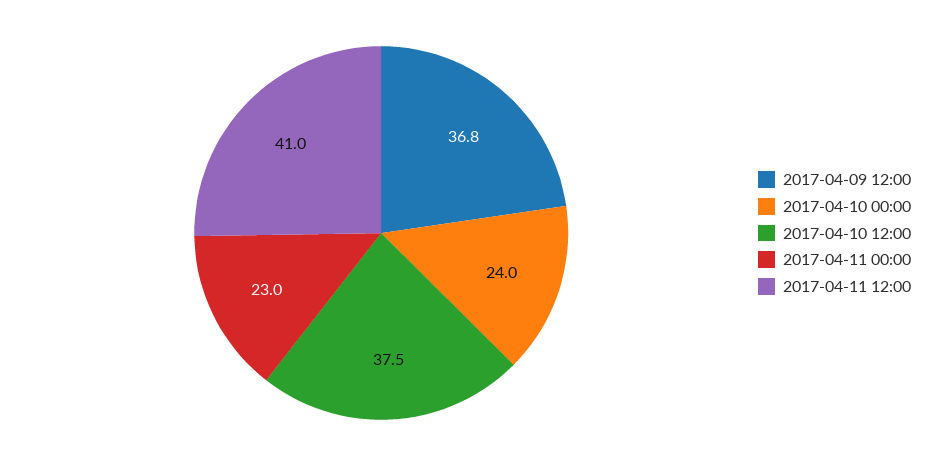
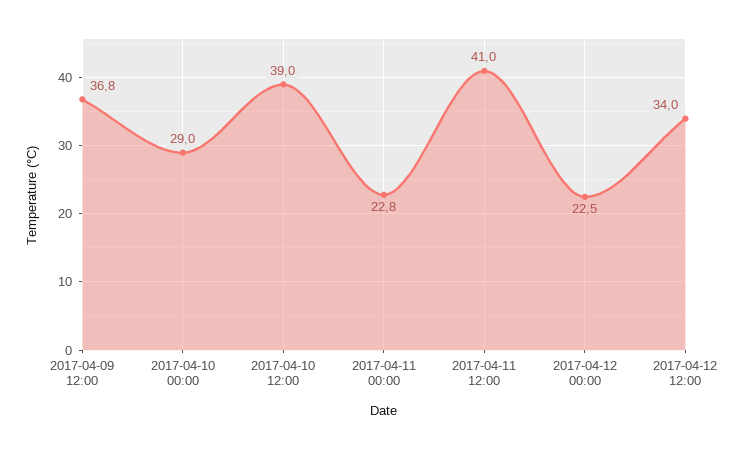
2017-04-10 00:00: 24 -> 29
2017-04-10 12:00: 37.5 -> 39
2017-04-11 00:00: 23 -> 22.8
2017-04-12 00:00: none -> 22.5
2017-04-12 12:00: none -> 34

